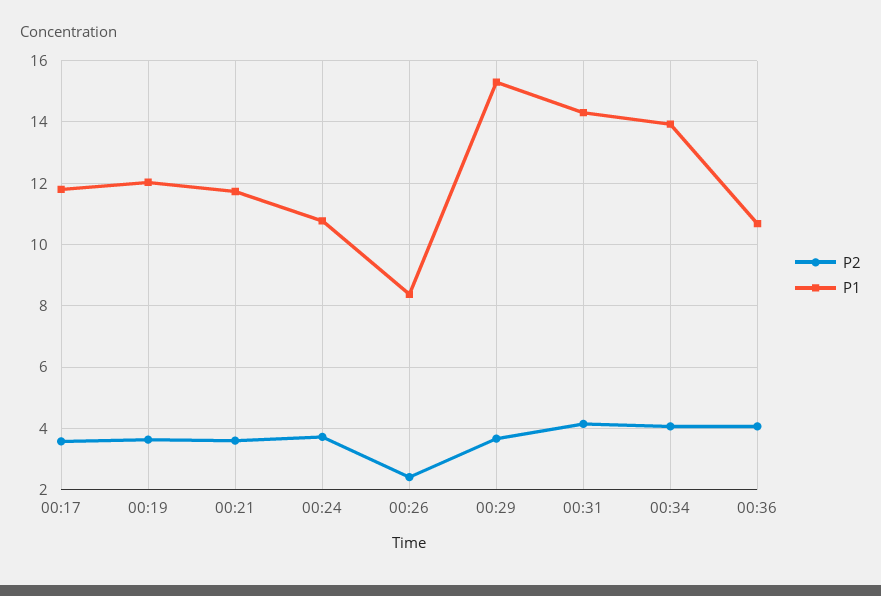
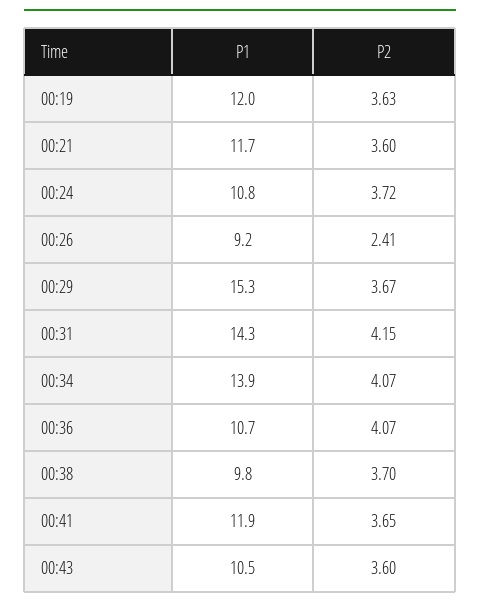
P2, 00:17: 3.6 -> none
P1, 00:17: 11.8 -> none
P1, 00:26: 8.4 -> 9.2
P1, 00:38: none -> 9.8
P2, 00:38: none -> 3.7
P1, 00:41: none -> 11.9
P2, 00:41: none -> 3.65
P1, 00:43: none -> 10.5
P2, 00:43: none -> 3.6

